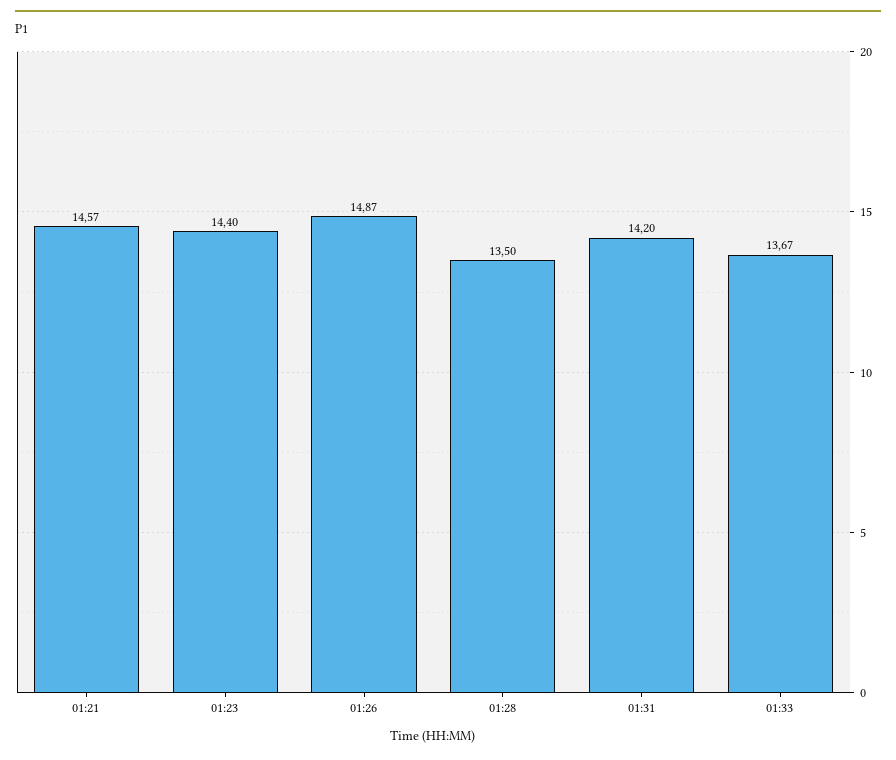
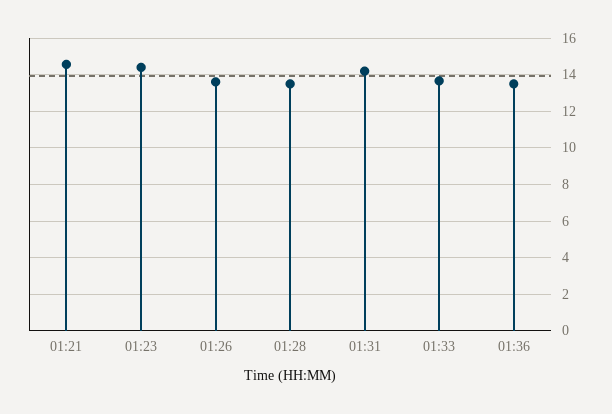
01:26: 14.87 -> 13.5
01:36: none -> 13.5

